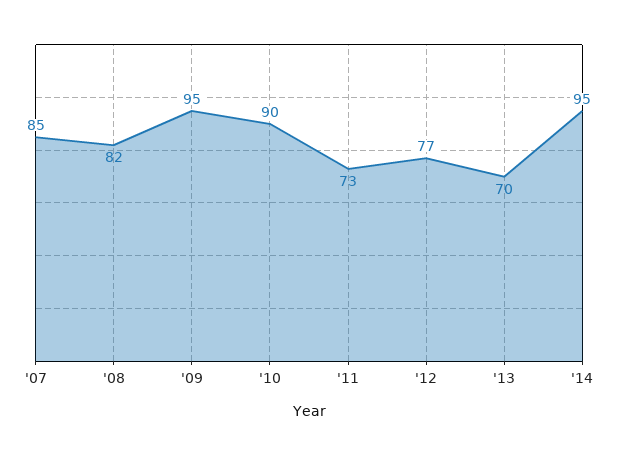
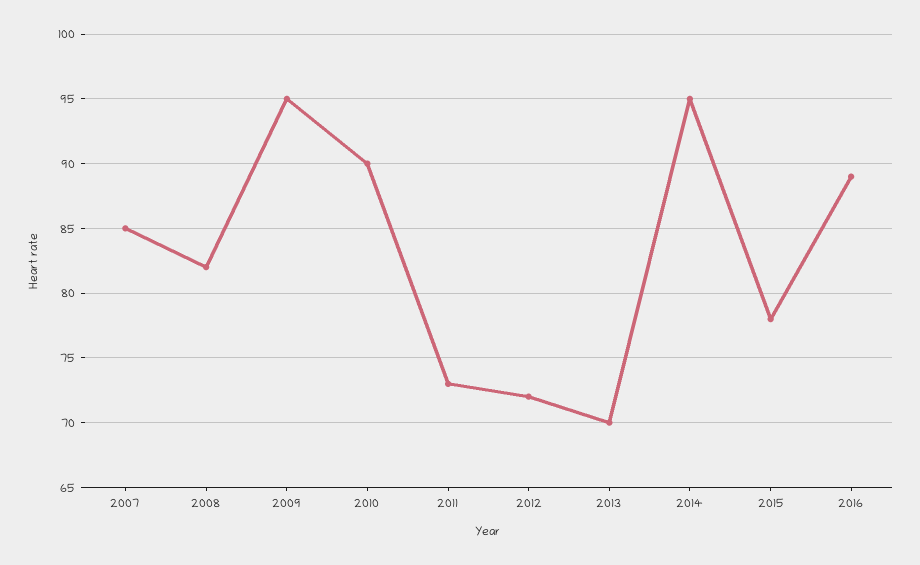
'12: 77 -> 72
2015: none -> 78
2016: none -> 89

